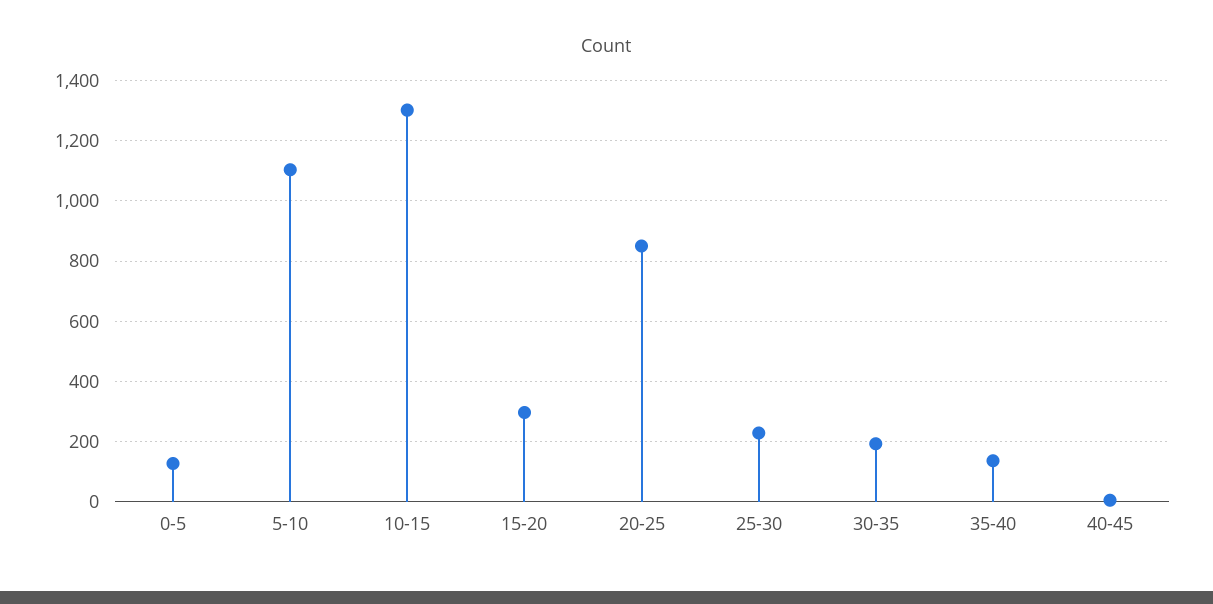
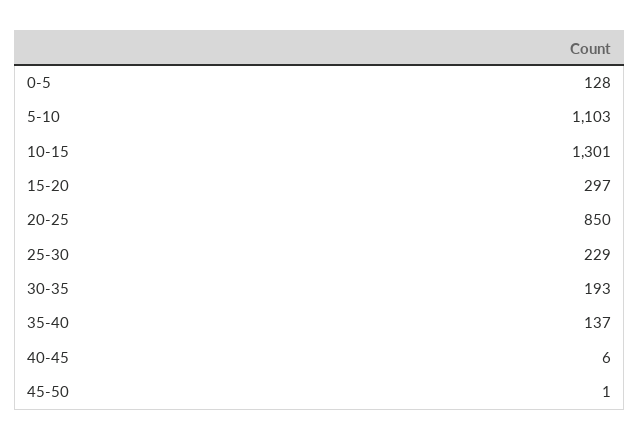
45-50: none -> 1

